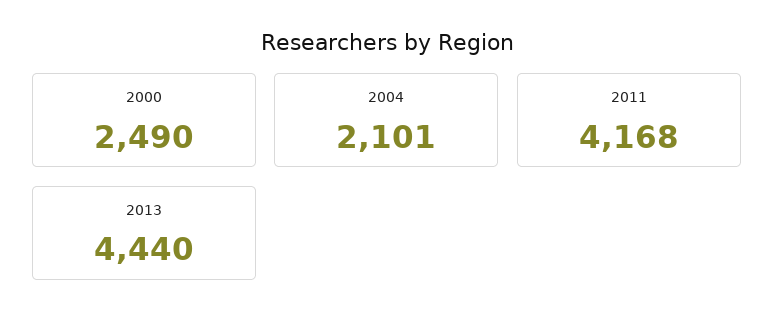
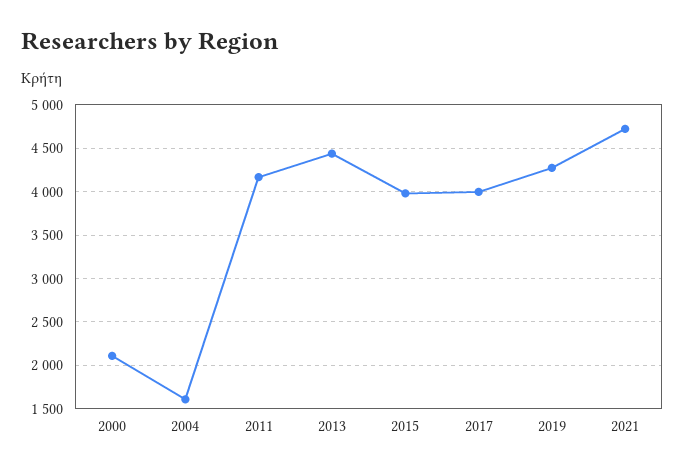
2000: 2490 -> 2100
2004: 2101 -> 1600
2015: none -> 4000
2017: none -> 4000
2019: none -> 4300
2021: none -> 4700

